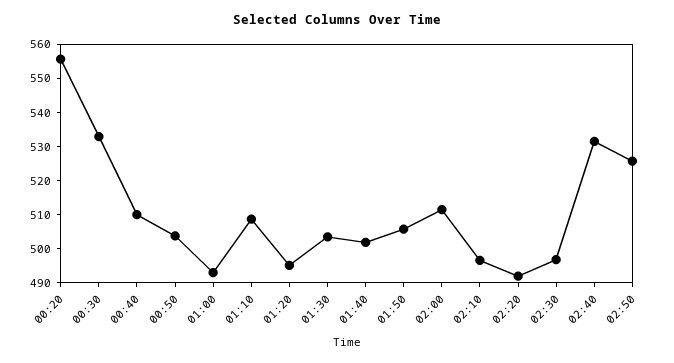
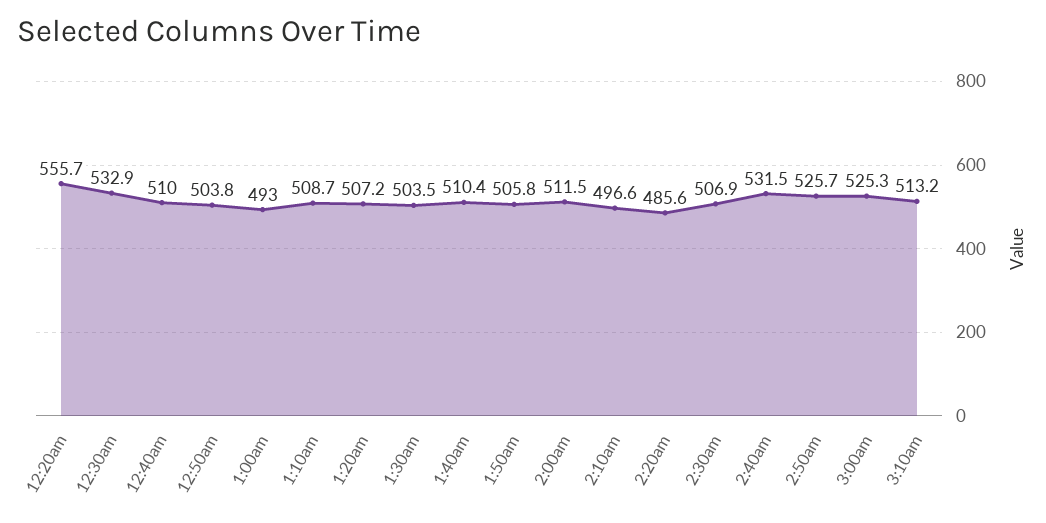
01:20: 495 -> 507.2
01:40: 502.5 -> 510.4
02:20: 492.5 -> 485.6
02:30: 497.5 -> 506.9
3:00am: none -> 525.3
3:10am: none -> 513.2

